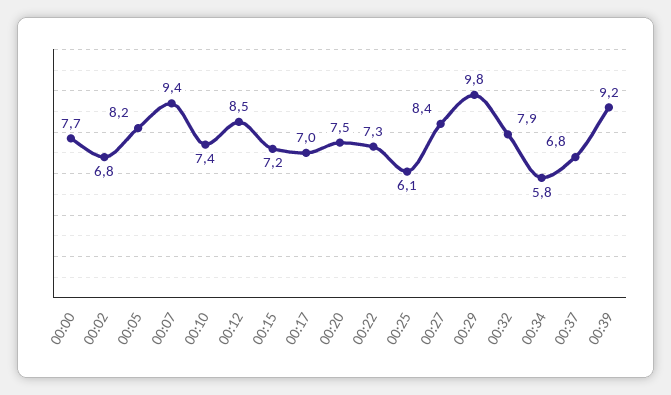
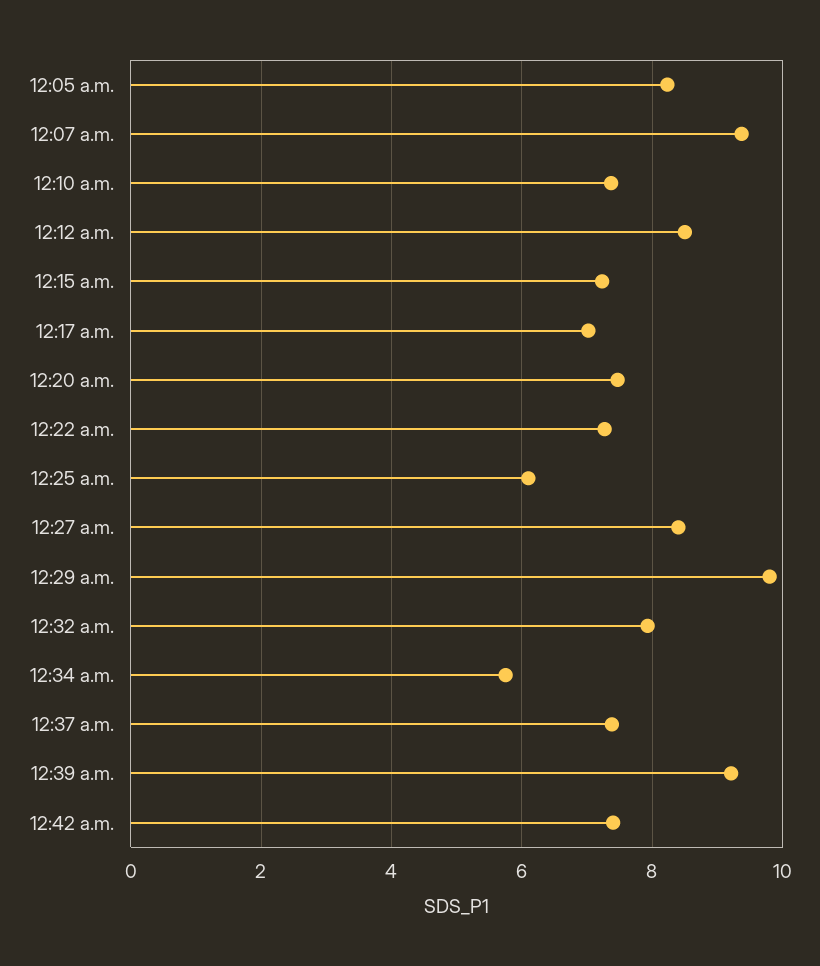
00:00: 7.7 -> none
00:02: 6.8 -> none
00:37: 6.8 -> 7.4
12:42 a.m.: none -> 7.4

